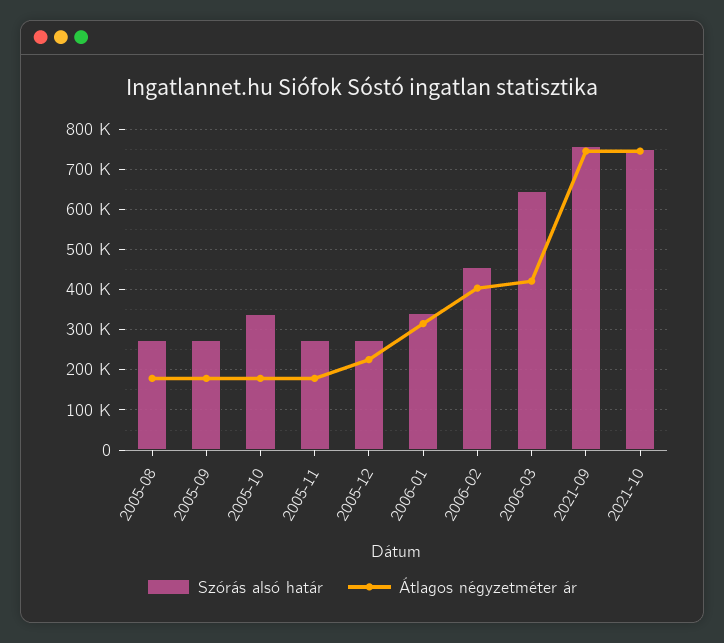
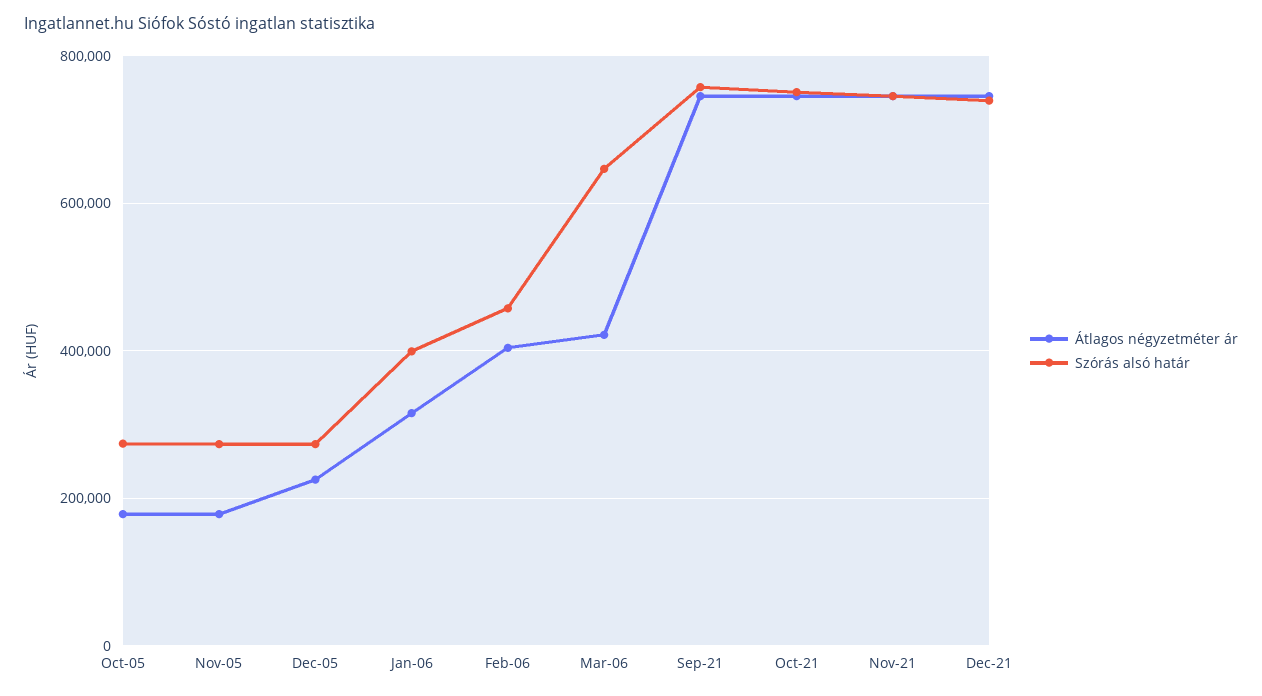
Szórás alsó határ, 2005-08: 280000 -> none
Átlagos négyzetméter ár, 2005-08: 180000 -> none
Szórás alsó határ, 2005-09: 280000 -> none
Átlagos négyzetméter ár, 2005-09: 180000 -> none
Szórás alsó határ, 2005-10: 340000 -> 280000
Szórás alsó határ, 2006-01: 340000 -> 400000
Átlagos négyzetméter ár, Nov-21: none -> 740000
Szórás alsó határ, Nov-21: none -> 740000
Átlagos négyzetméter ár, Dec-21: none -> 740000
Szórás alsó határ, Dec-21: none -> 740000

